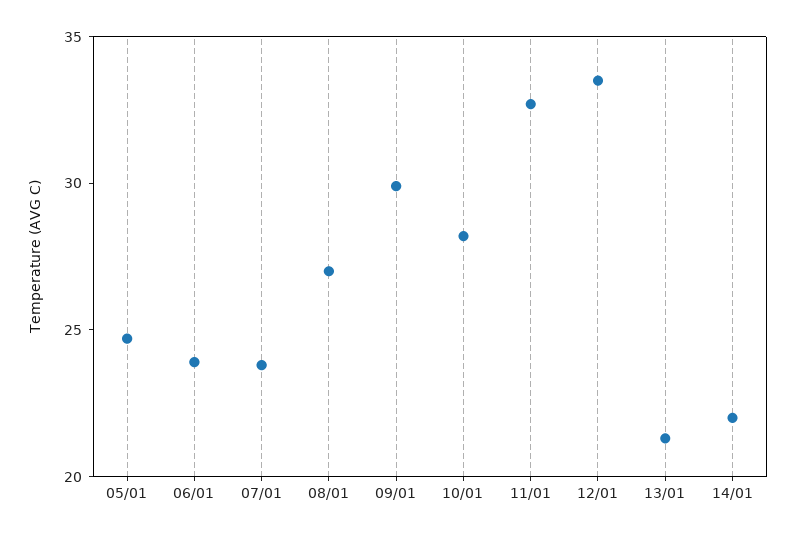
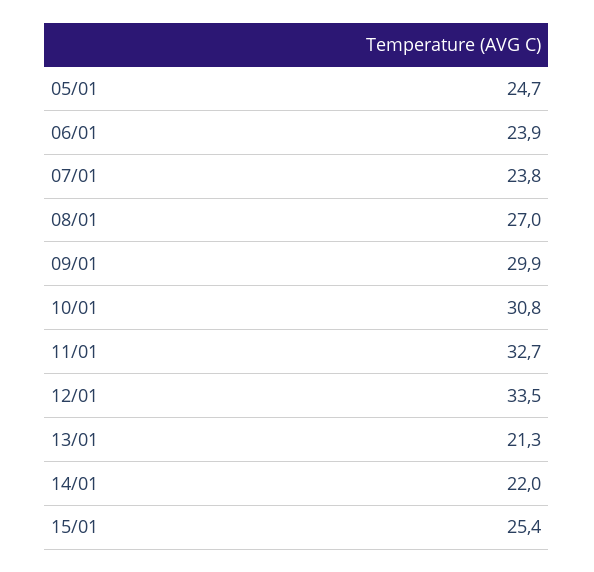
10/01: 28 -> 30.8
15/01: none -> 25.4

